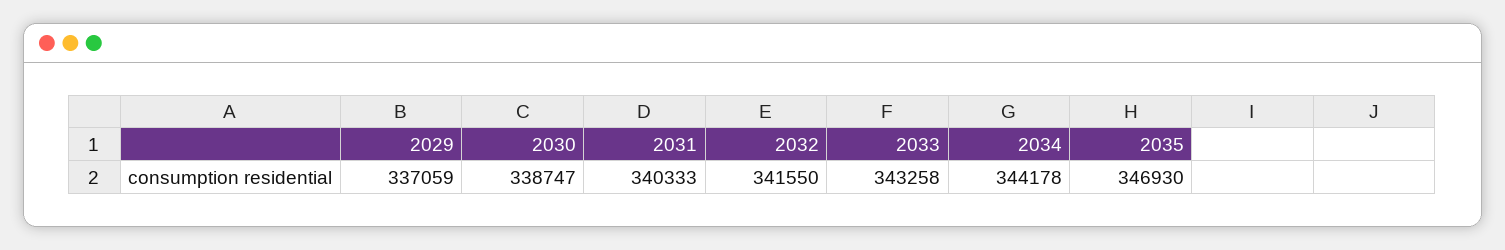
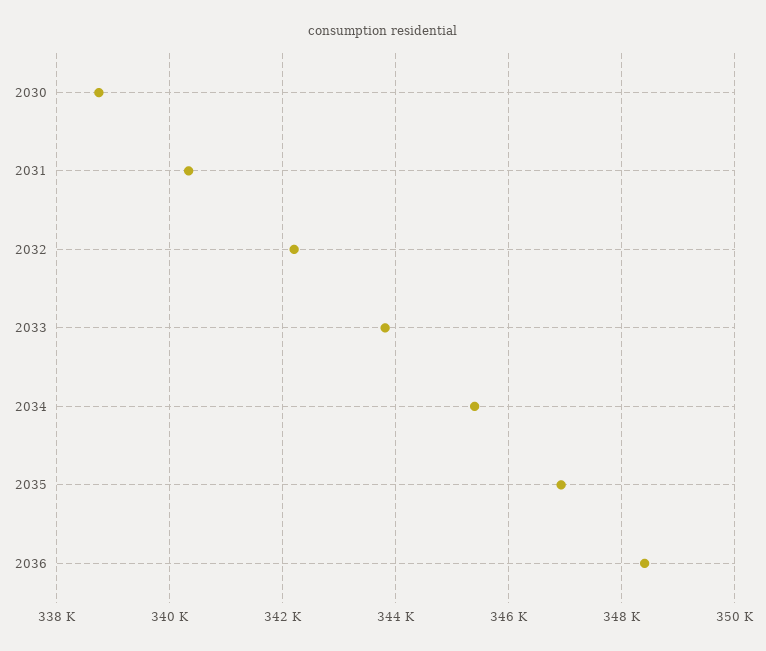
2029: 337059 -> none
2032: 341550 -> 342200
2033: 343258 -> 343800
2034: 344178 -> 345400
2036: none -> 348400

